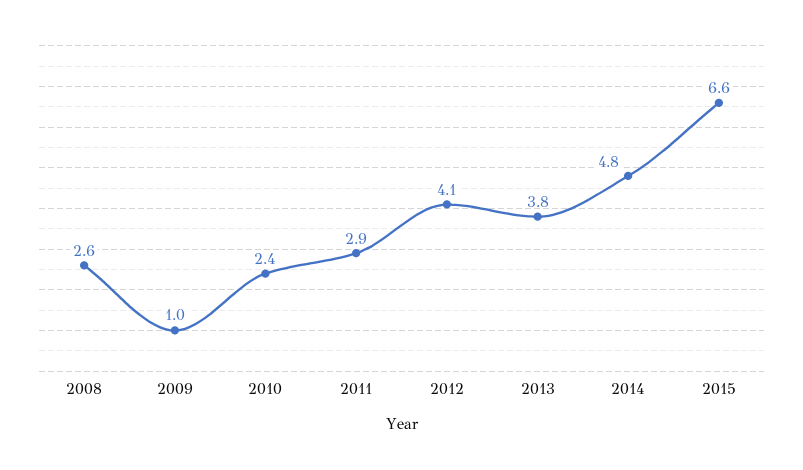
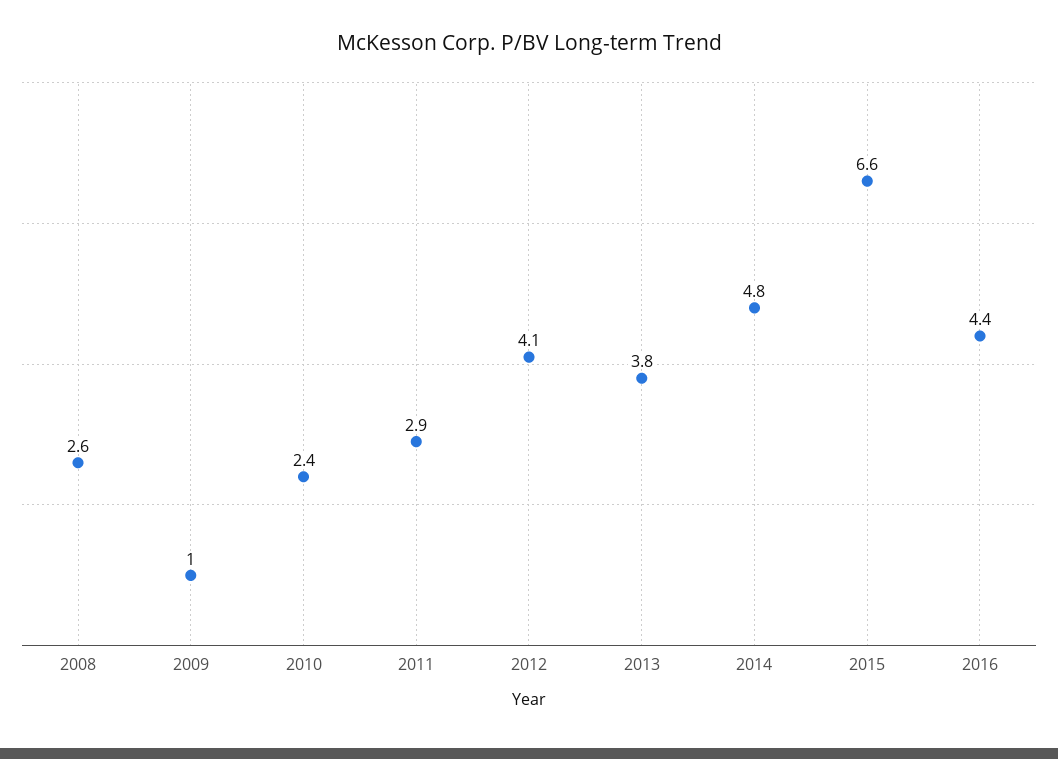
2016: none -> 4.4

